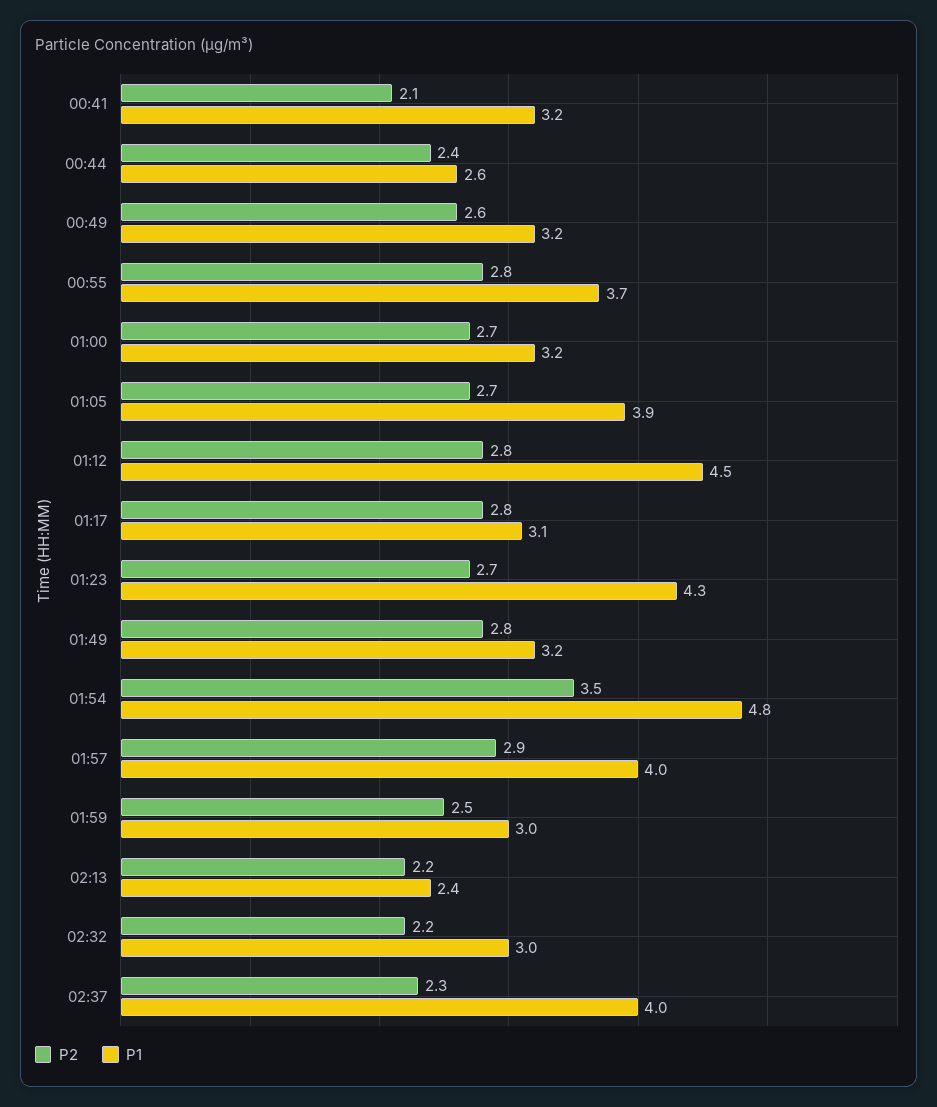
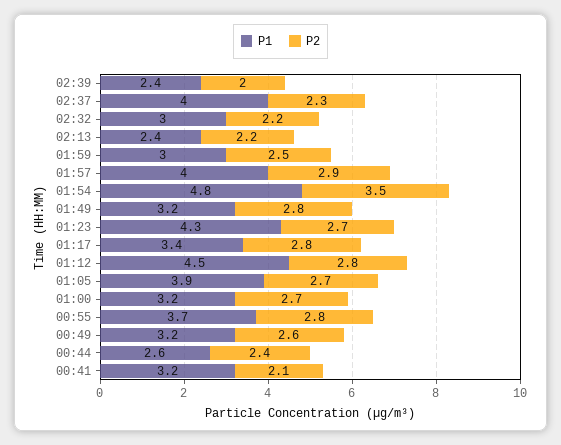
P1, 01:17: 3.1 -> 3.4
P1, 02:39: none -> 2.4
P2, 02:39: none -> 2

